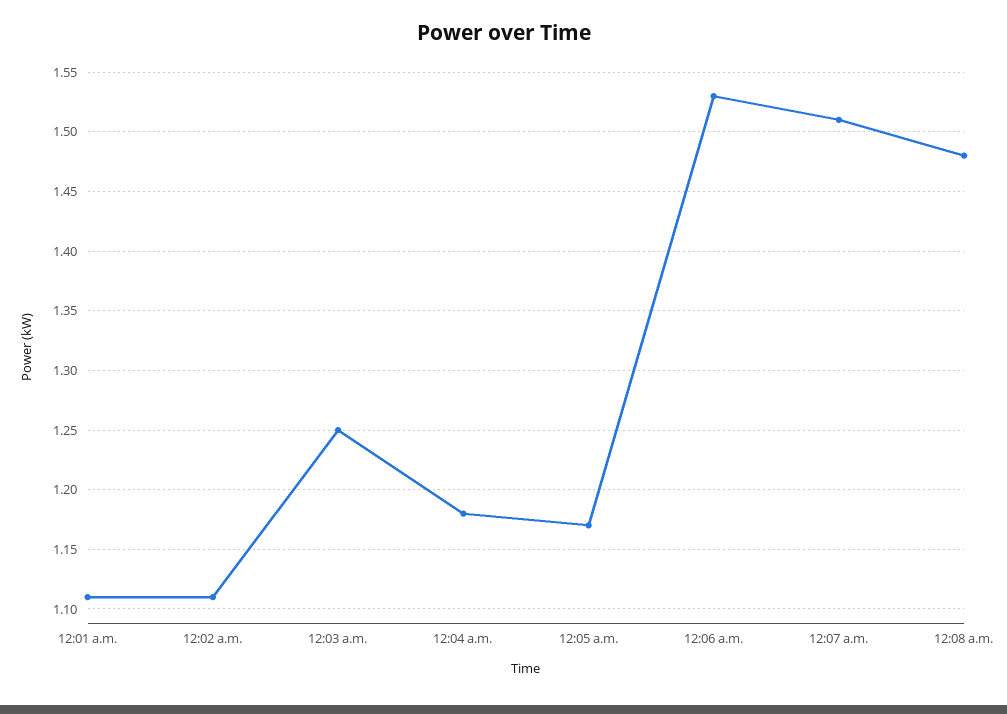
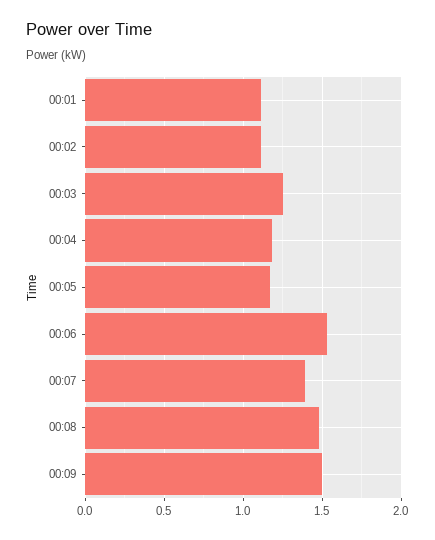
12:07 a.m.: 1.51 -> 1.4
00:09: none -> 1.5

